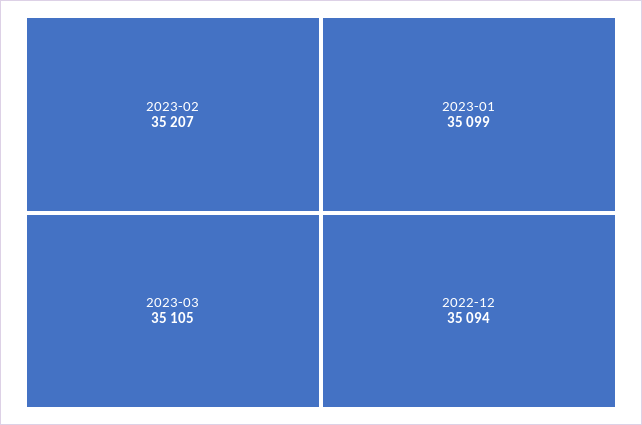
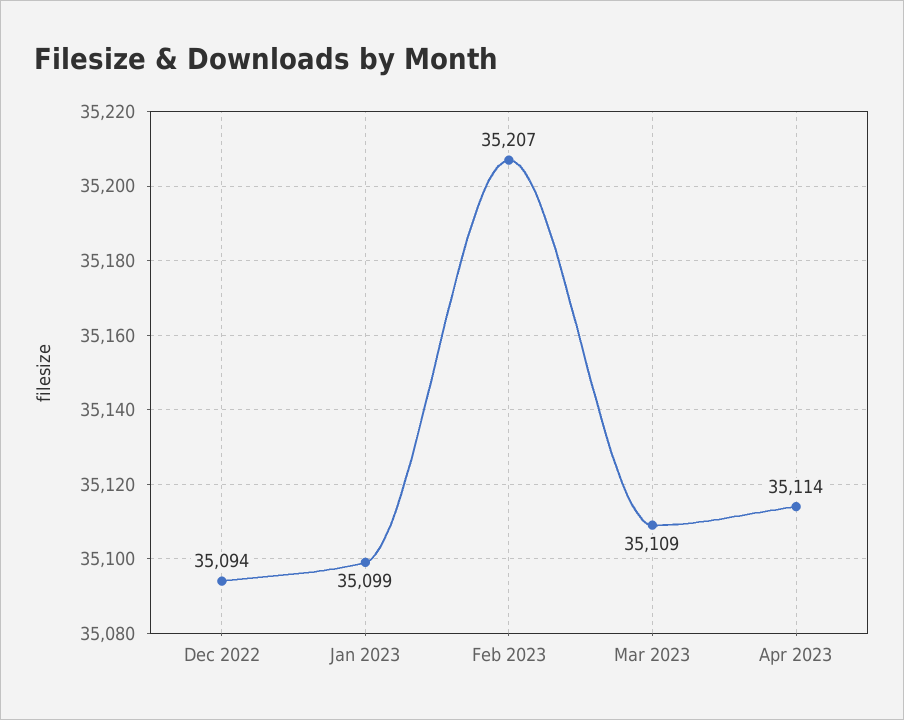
2023-03: 35105 -> 35109
Apr 2023: none -> 35114

